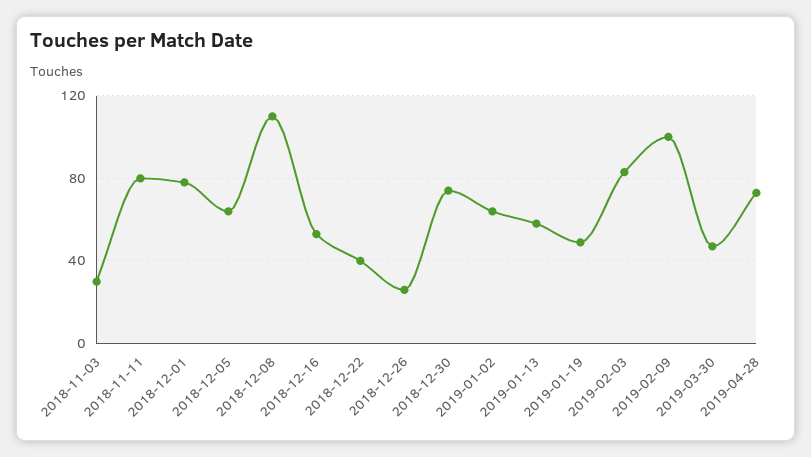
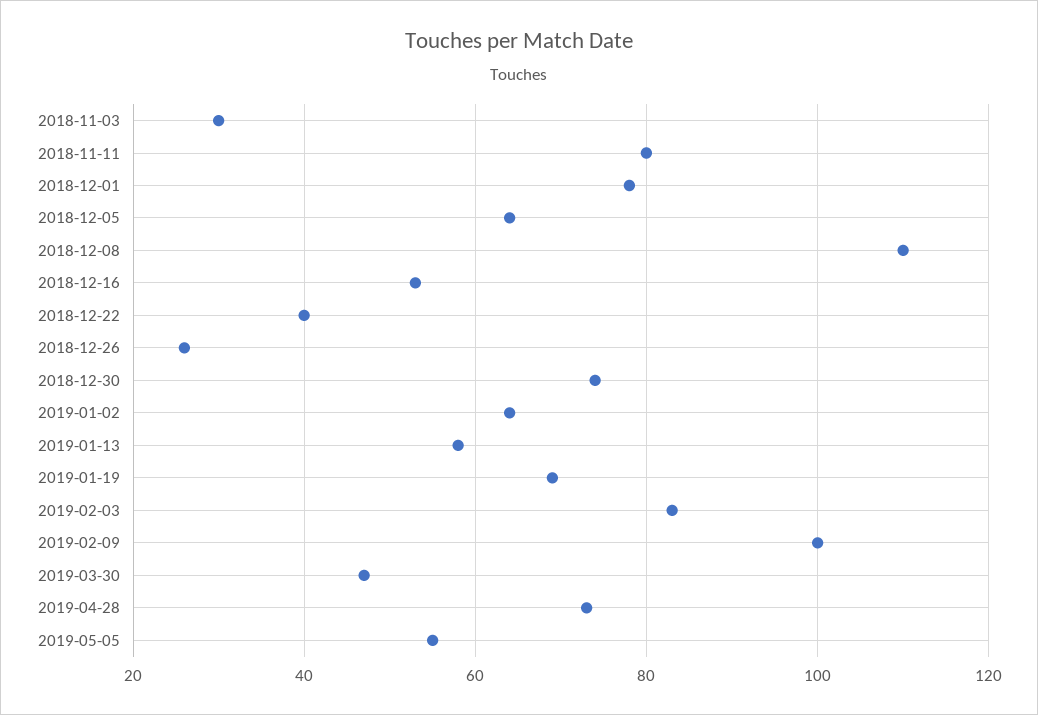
2019-01-19: 50 -> 70
2019-05-05: none -> 55

